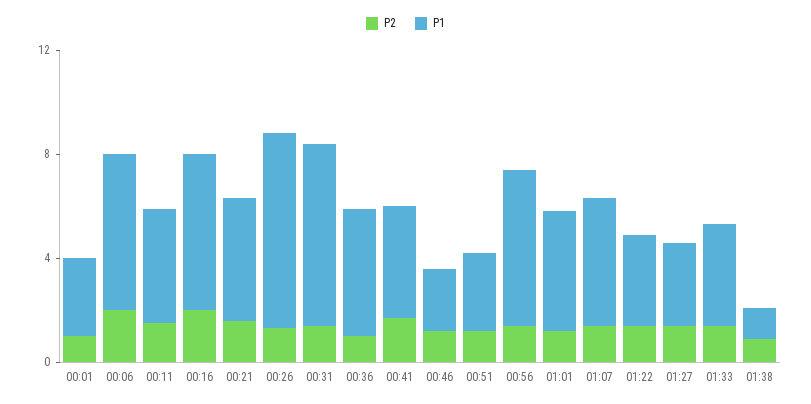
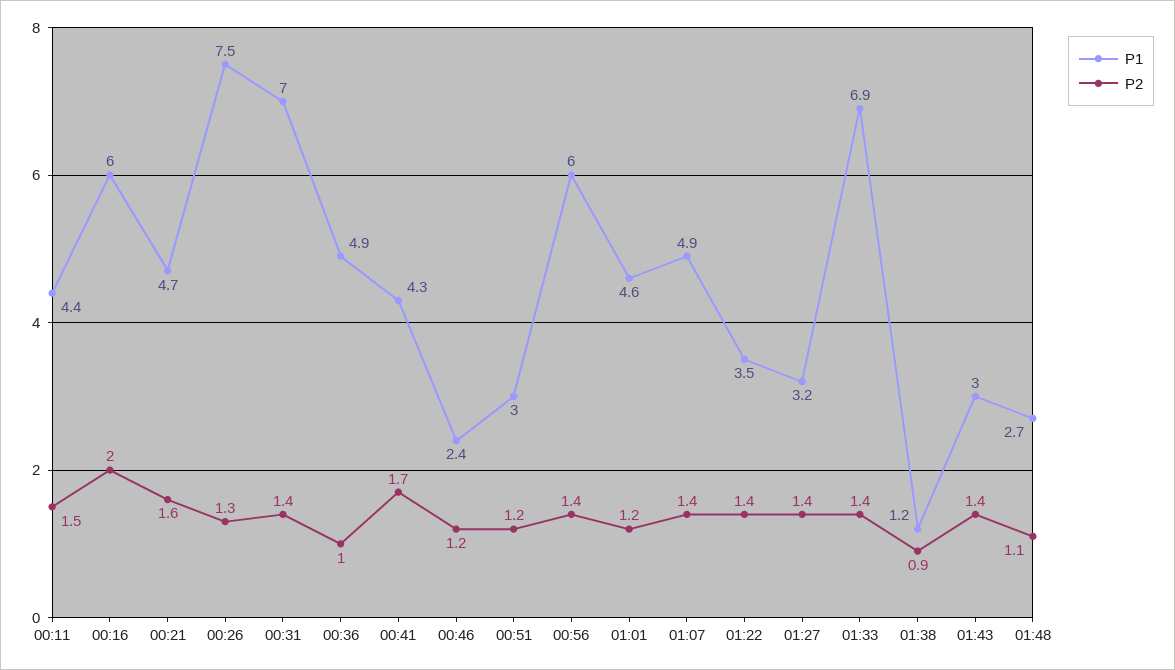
P2, 00:01: 1 -> none
P1, 00:01: 3 -> none
P2, 00:06: 2 -> none
P1, 00:06: 6 -> none
P1, 01:33: 4 -> 6.9
P1, 01:43: none -> 3
P2, 01:43: none -> 1.4
P1, 01:48: none -> 2.7
P2, 01:48: none -> 1.1

